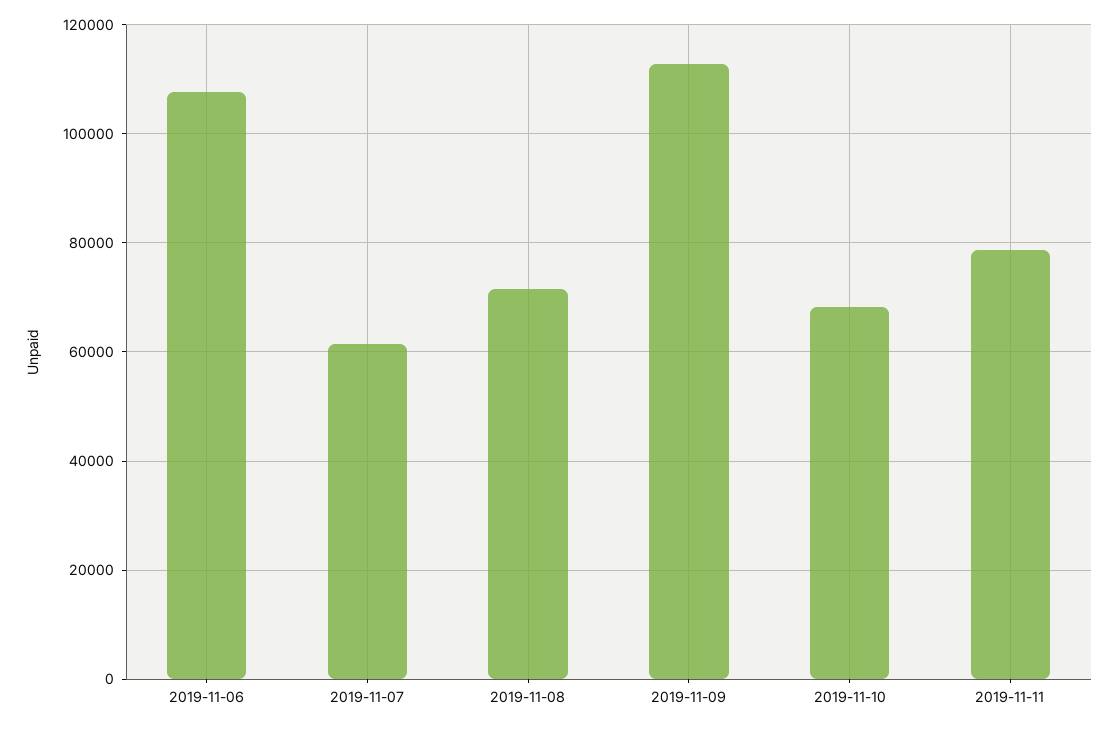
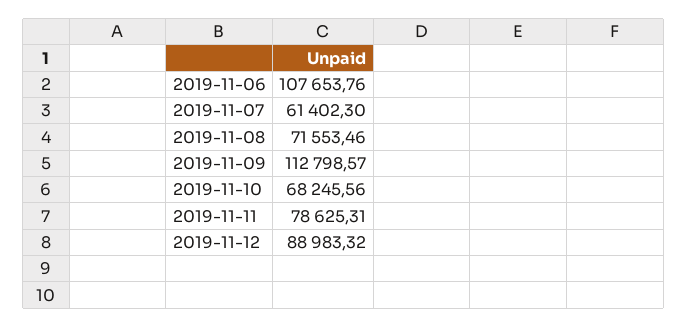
2019-11-12: none -> 88983.32

